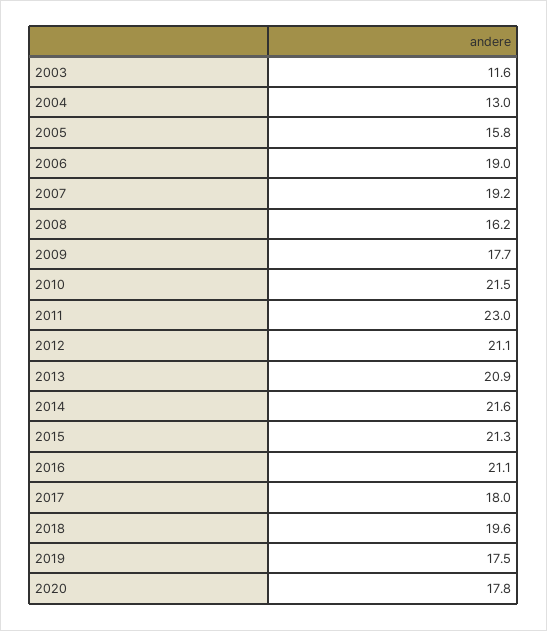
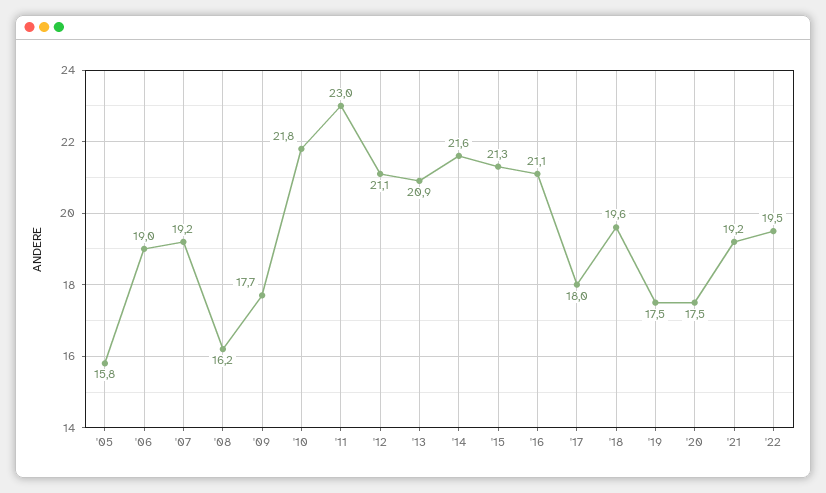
2003: 11.6 -> none
2004: 13 -> none
2010: 21.5 -> 21.8
2020: 17.8 -> 17.5
'21: none -> 19.2
'22: none -> 19.5

